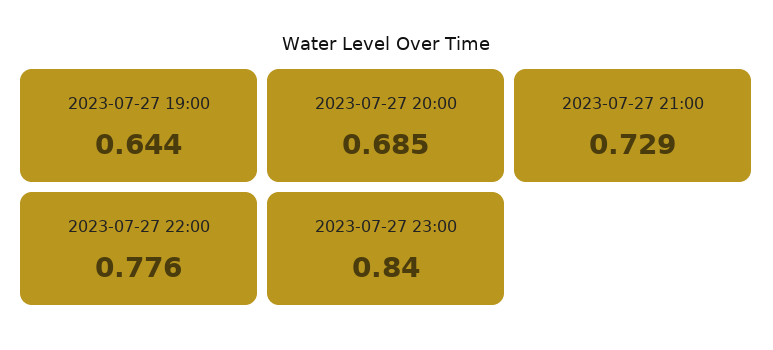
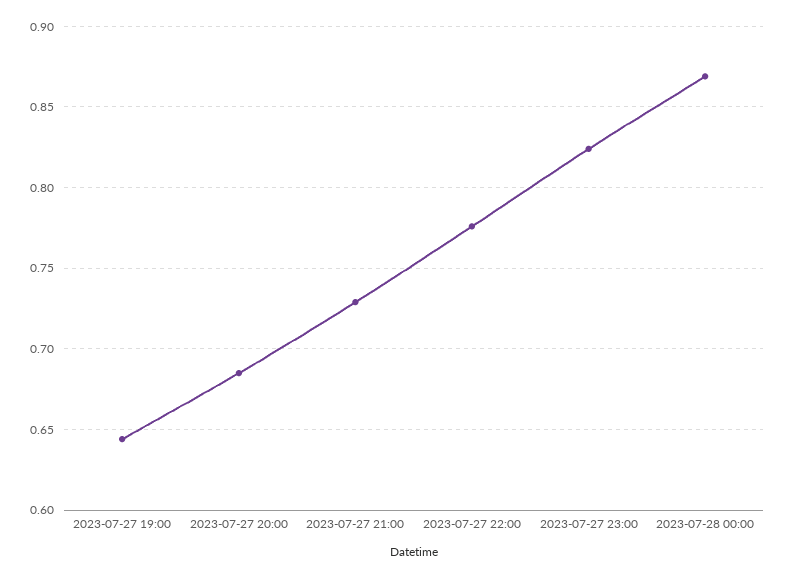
2023-07-27 23:00: 0.84 -> 0.825
2023-07-28 00:00: none -> 0.87

